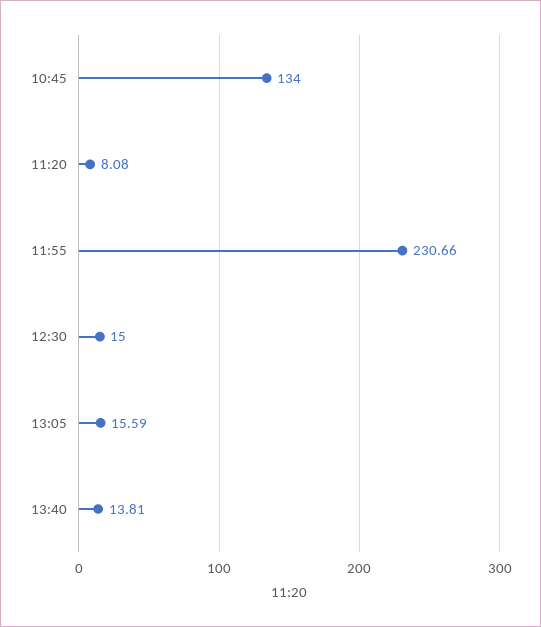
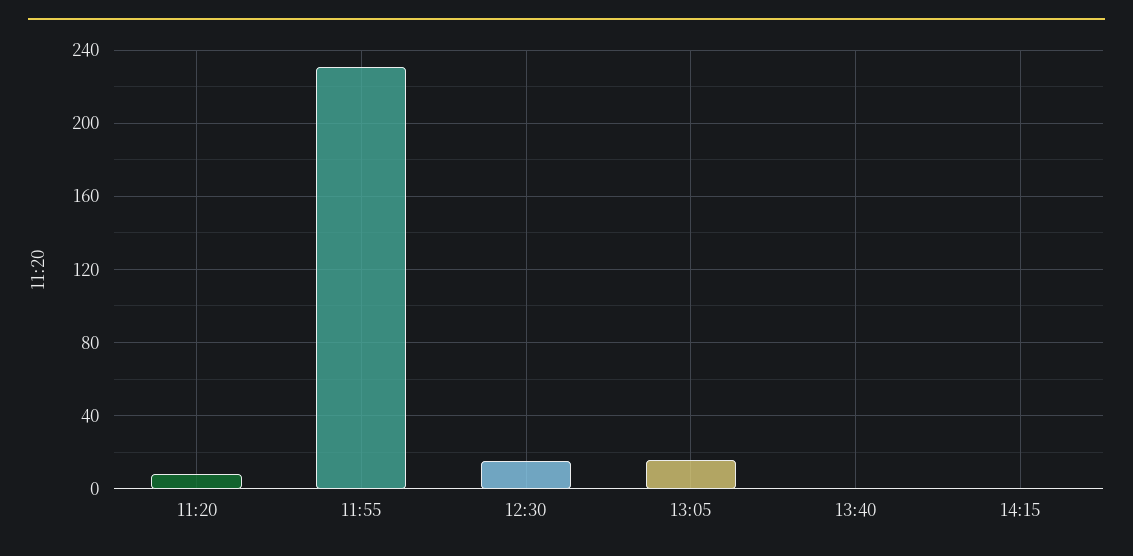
10:45: 134 -> none
13:40: 13.81 -> 0
14:15: none -> 0

